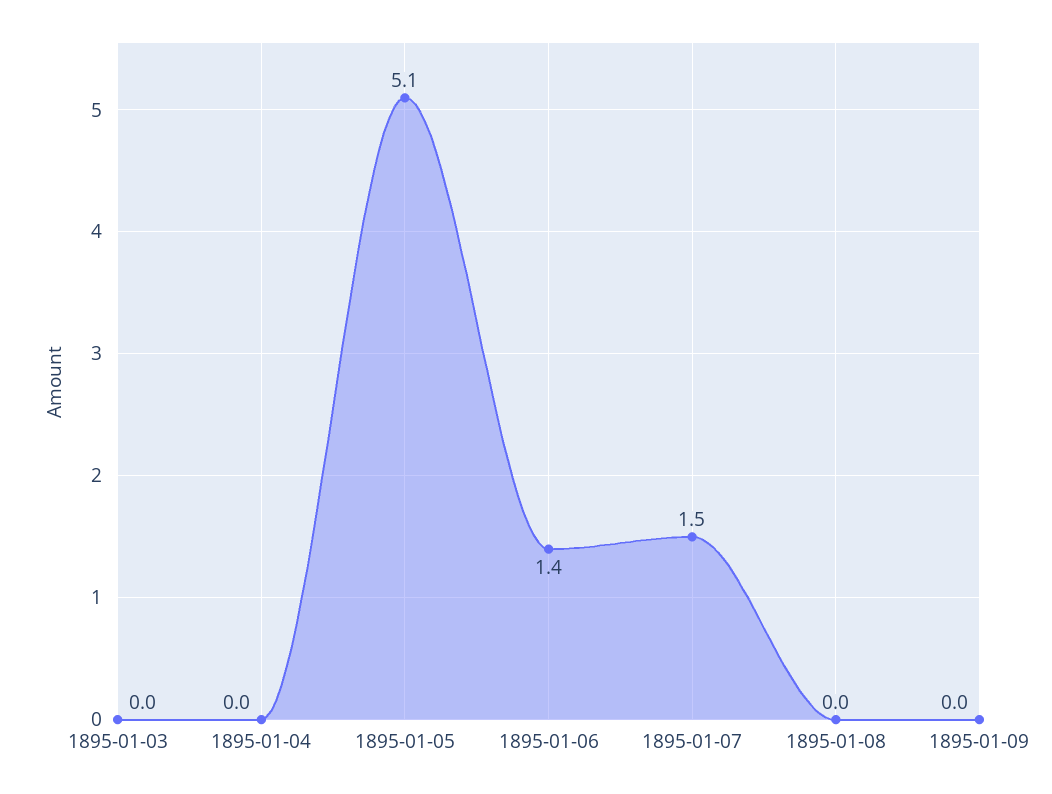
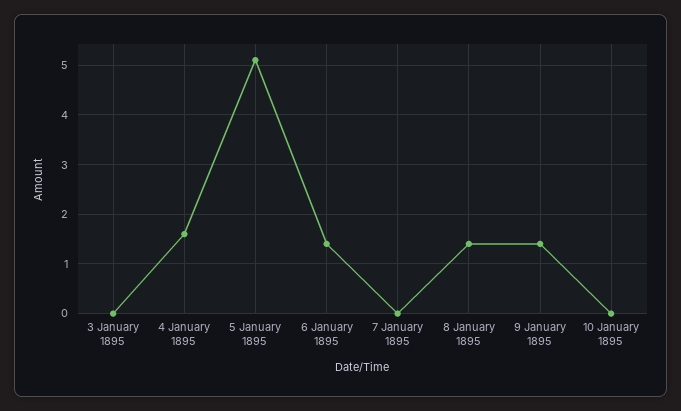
1895-01-04: 0 -> 1.5
1895-01-07: 1.5 -> 0
1895-01-08: 0 -> 1.5
1895-01-09: 0 -> 1.5
10 January 1895: none -> 0

